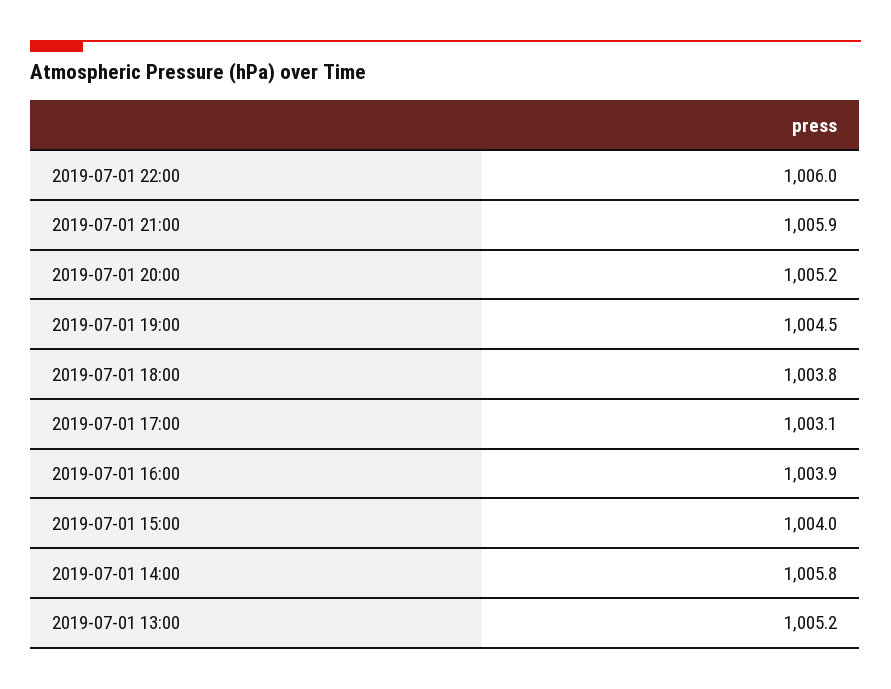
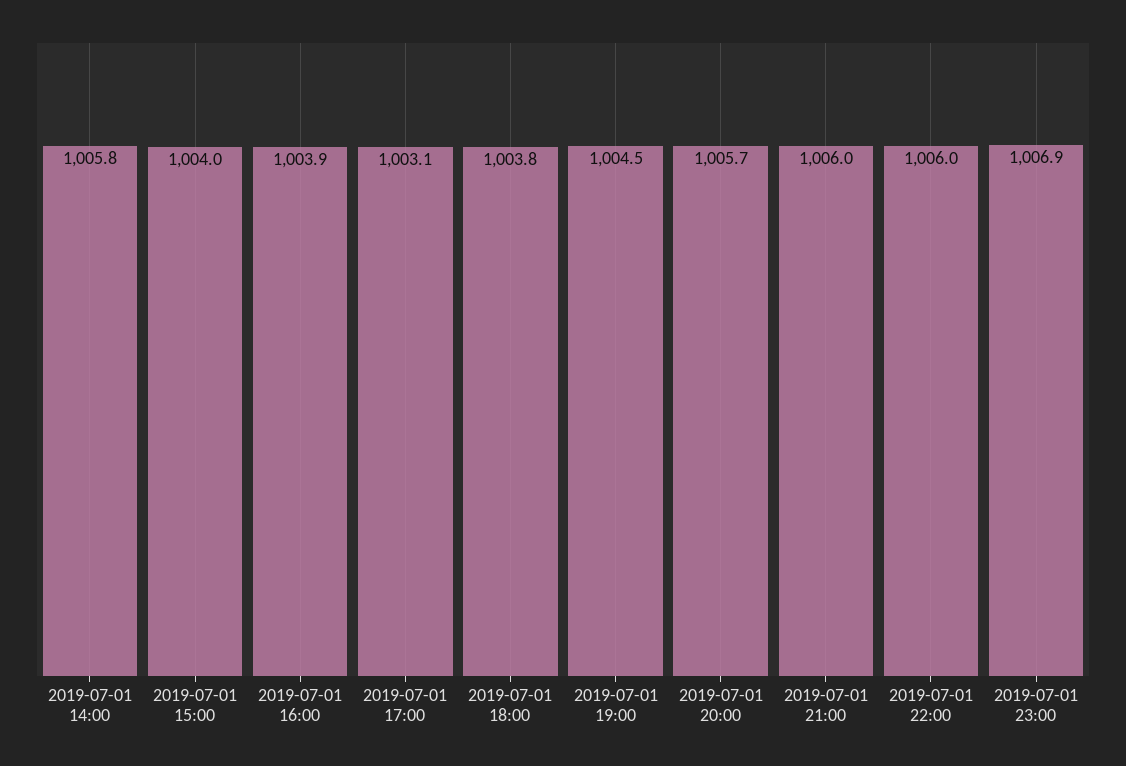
2019-07-01 21:00: 1005.9 -> 1006
2019-07-01 20:00: 1005.2 -> 1005.7
2019-07-01 13:00: 1005.2 -> none
2019-07-01 23:00: none -> 1006.9

